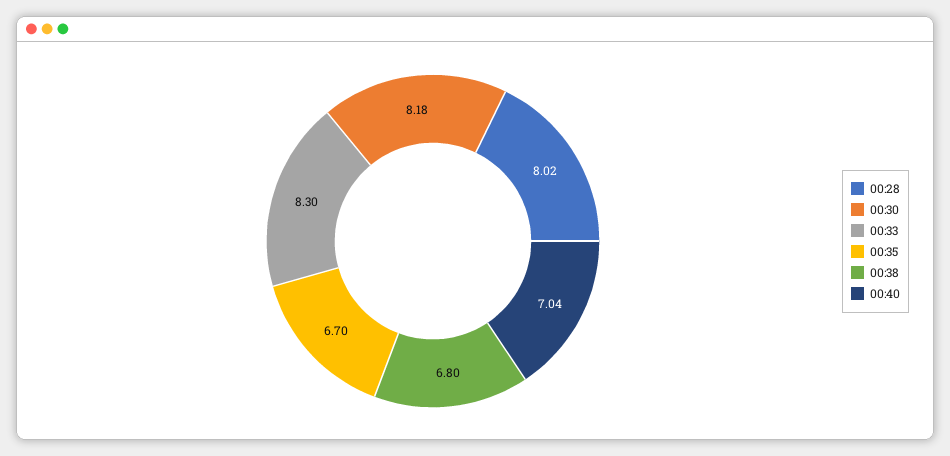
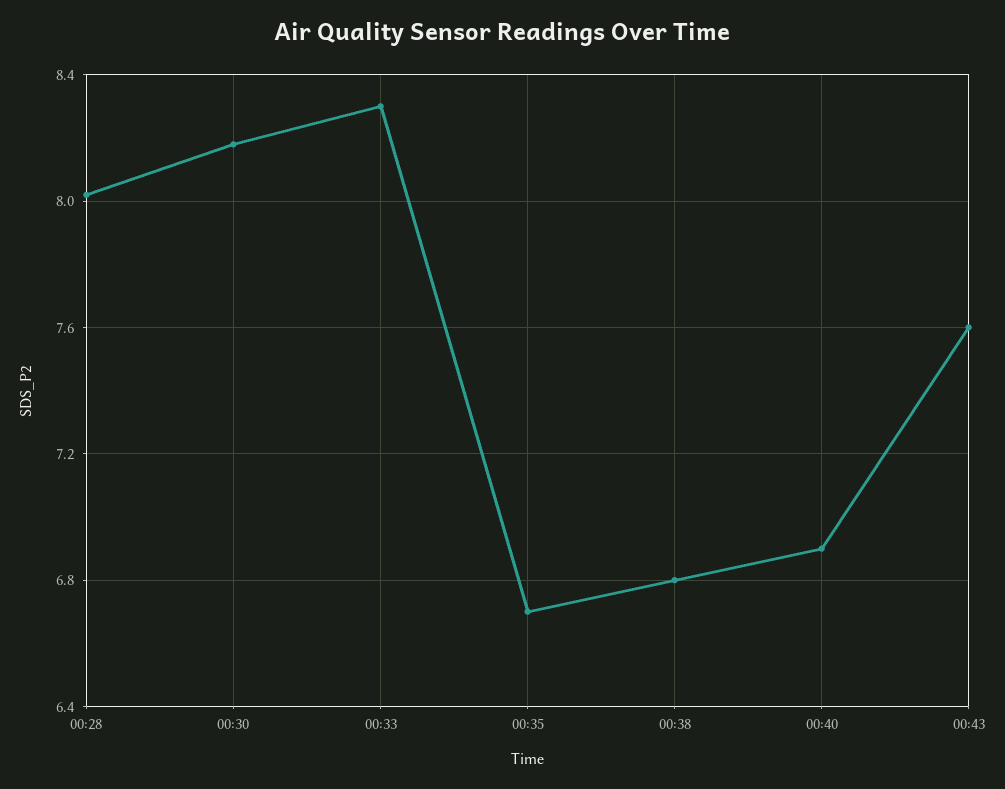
00:40: 7.04 -> 6.9
00:43: none -> 7.6

